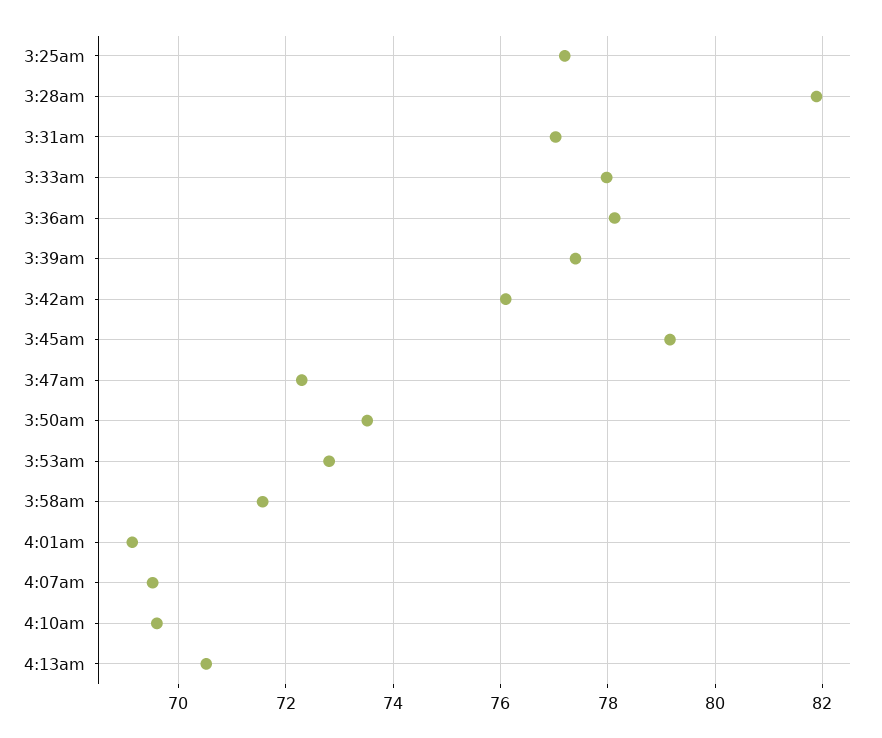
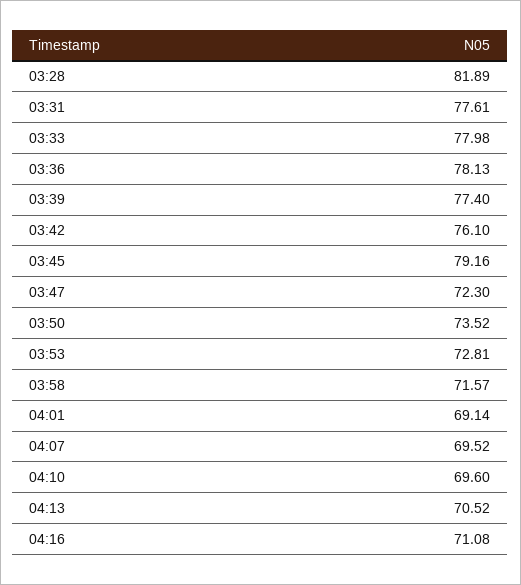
3:25am: 77.2 -> none
3:31am: 77 -> 77.61
04:16: none -> 71.08

